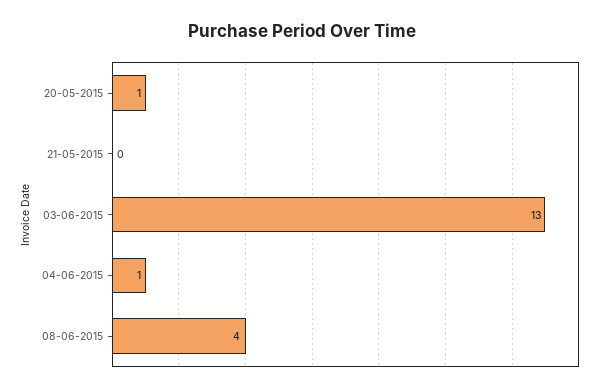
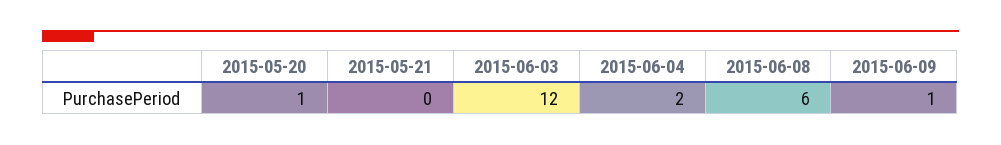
03-06-2015: 13 -> 12
04-06-2015: 1 -> 2
08-06-2015: 4 -> 6
2015-06-09: none -> 1

